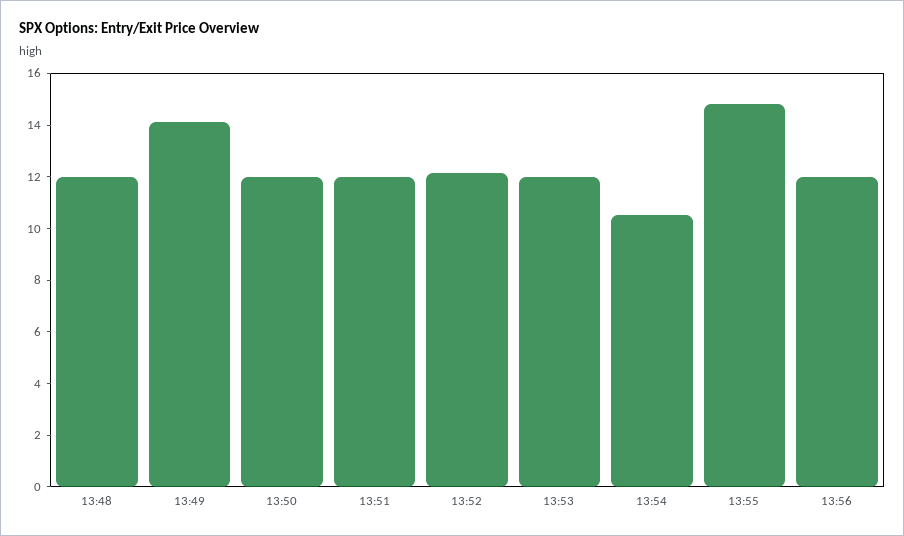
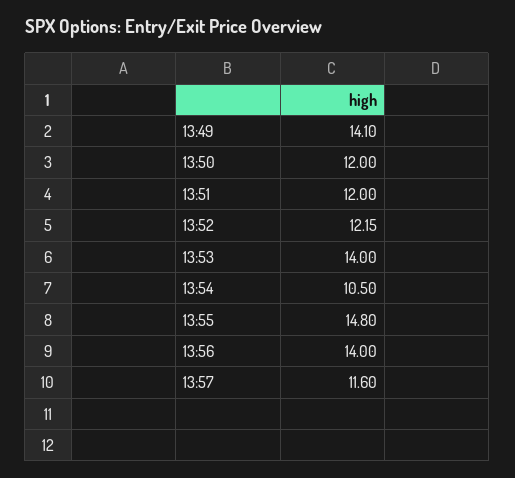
13:48: 12 -> none
13:53: 12 -> 14
13:56: 12 -> 14
13:57: none -> 11.6

